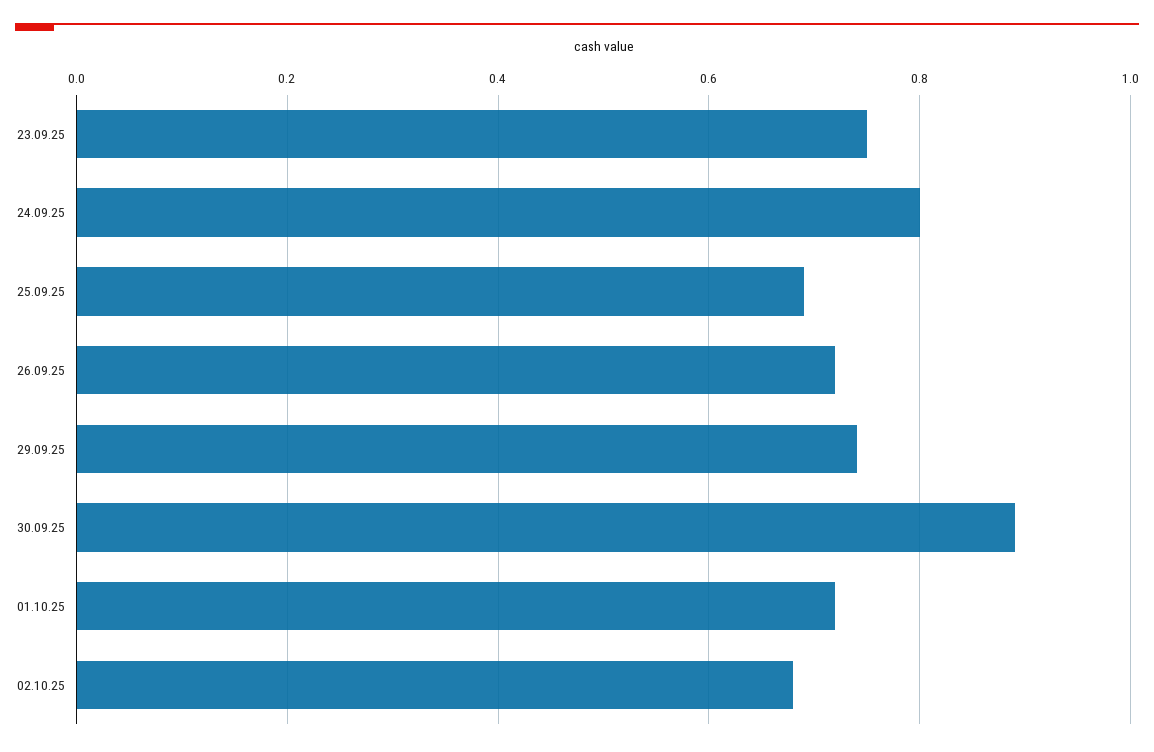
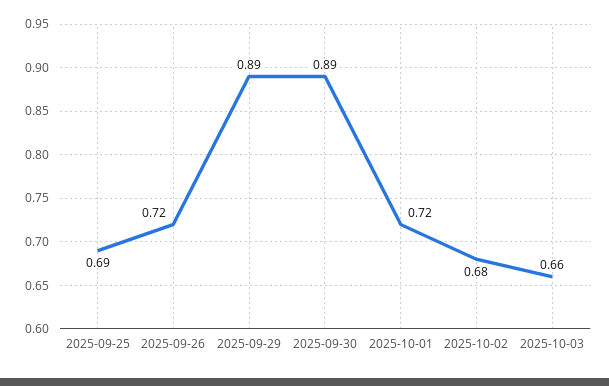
23.09.25: 0.75 -> none
24.09.25: 0.8 -> none
29.09.25: 0.75 -> 0.89
2025-10-03: none -> 0.66

